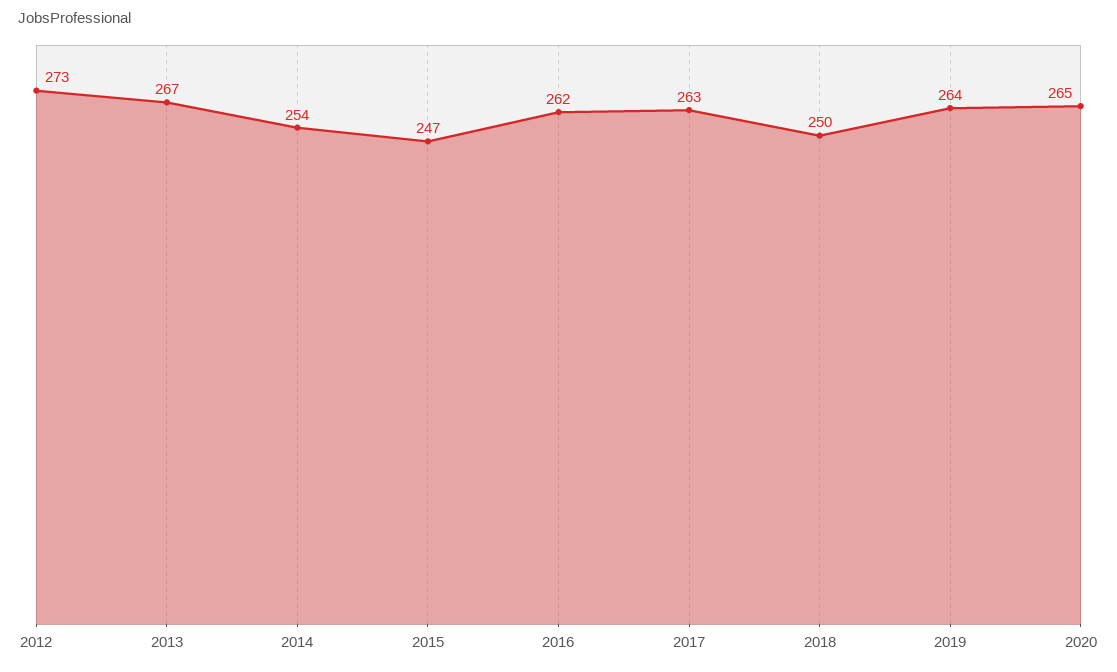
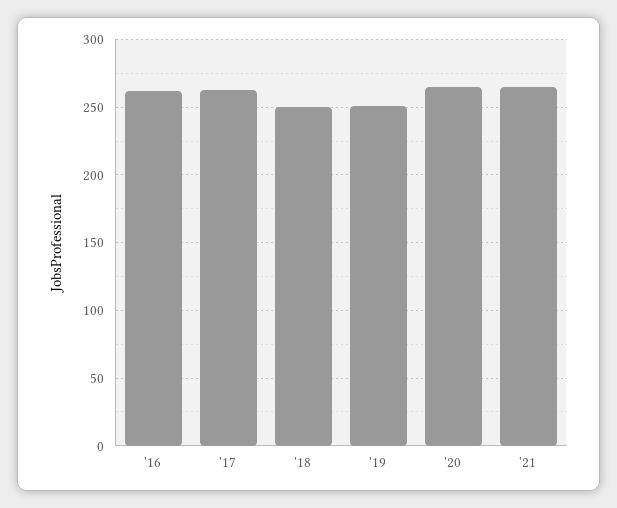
2012: 273 -> none
2013: 267 -> none
2014: 254 -> none
2015: 247 -> none
2019: 264 -> 250
'21: none -> 265

